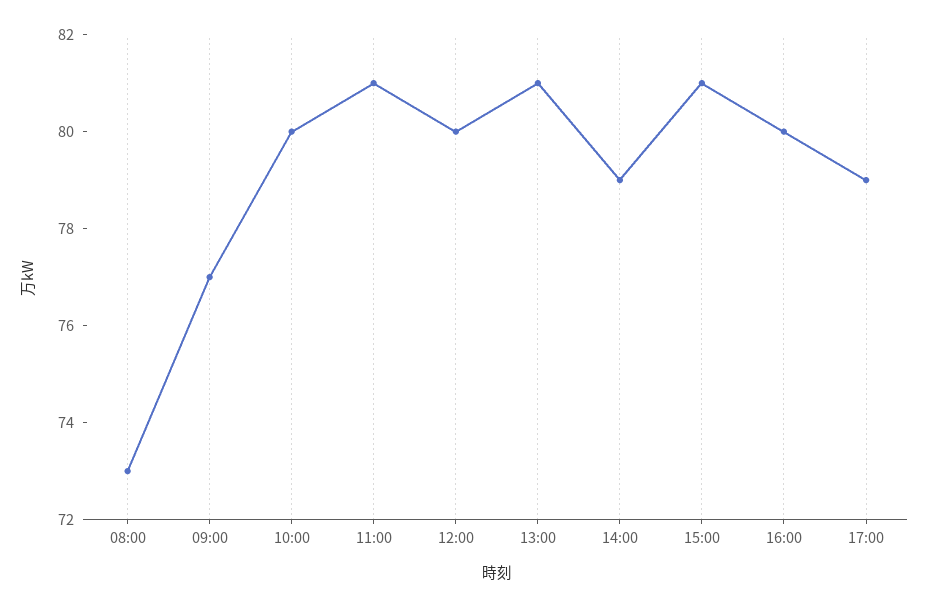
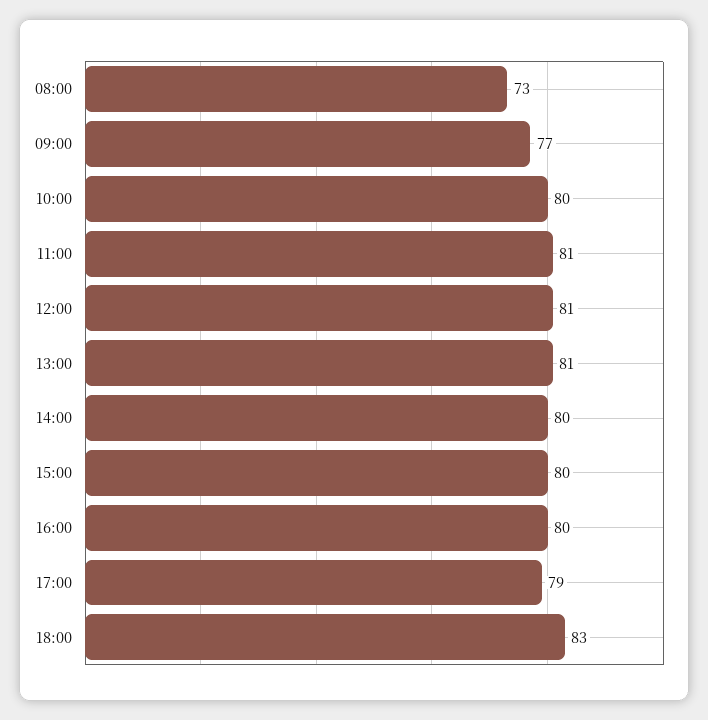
12:00: 80 -> 81
14:00: 79 -> 80
15:00: 81 -> 80
18:00: none -> 83

